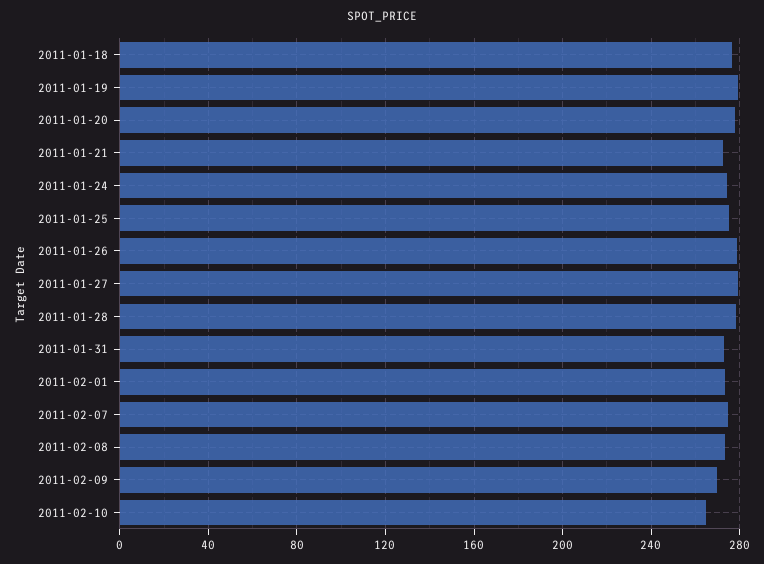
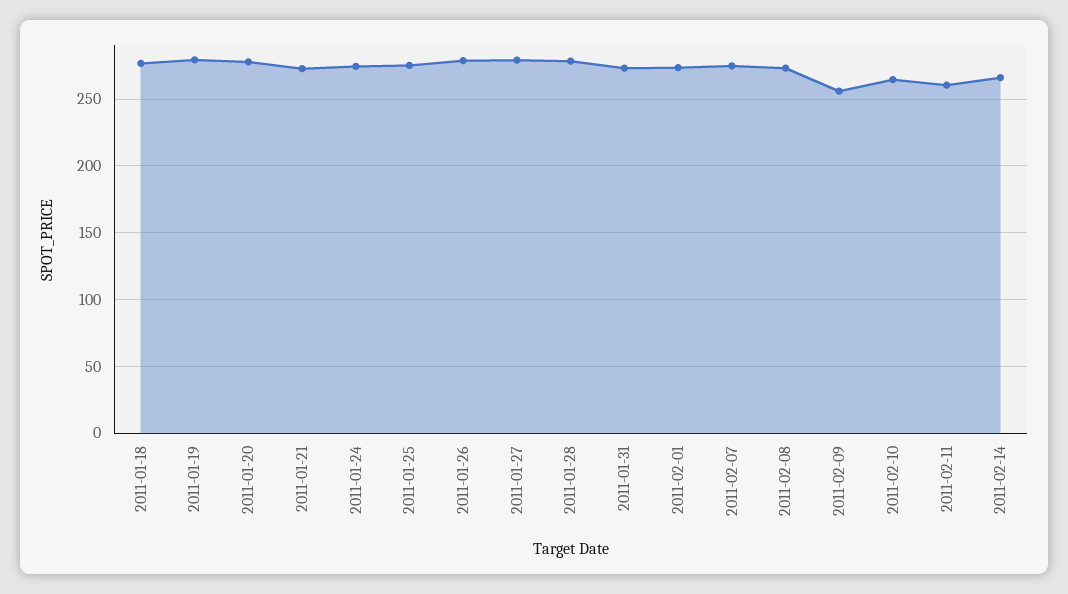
2011-02-09: 270 -> 255
2011-02-11: none -> 260
2011-02-14: none -> 265

